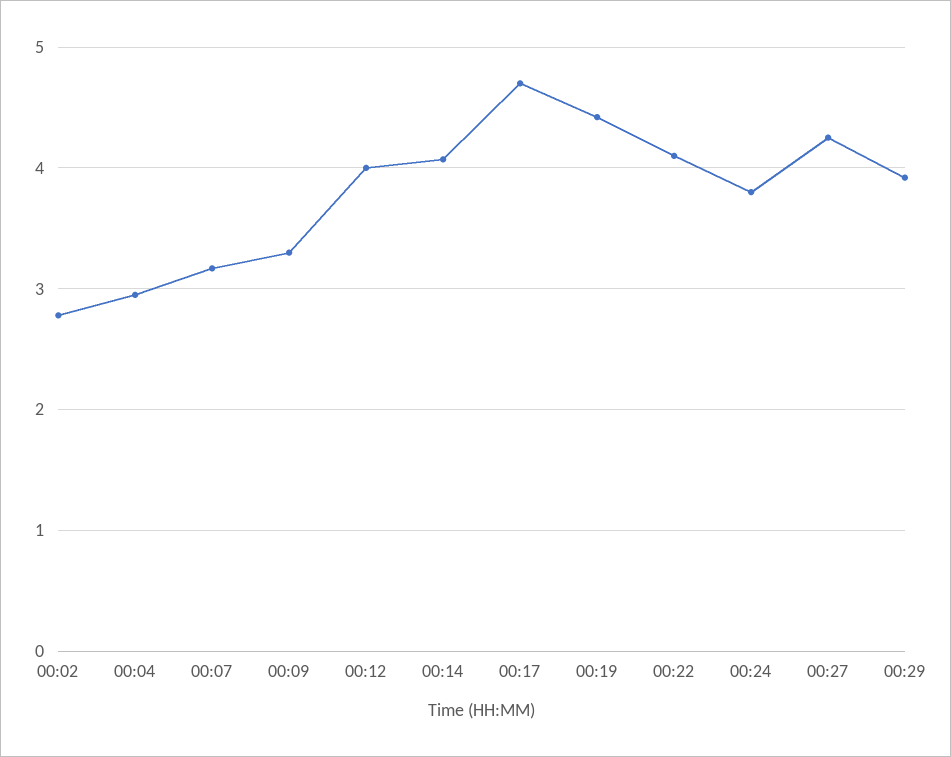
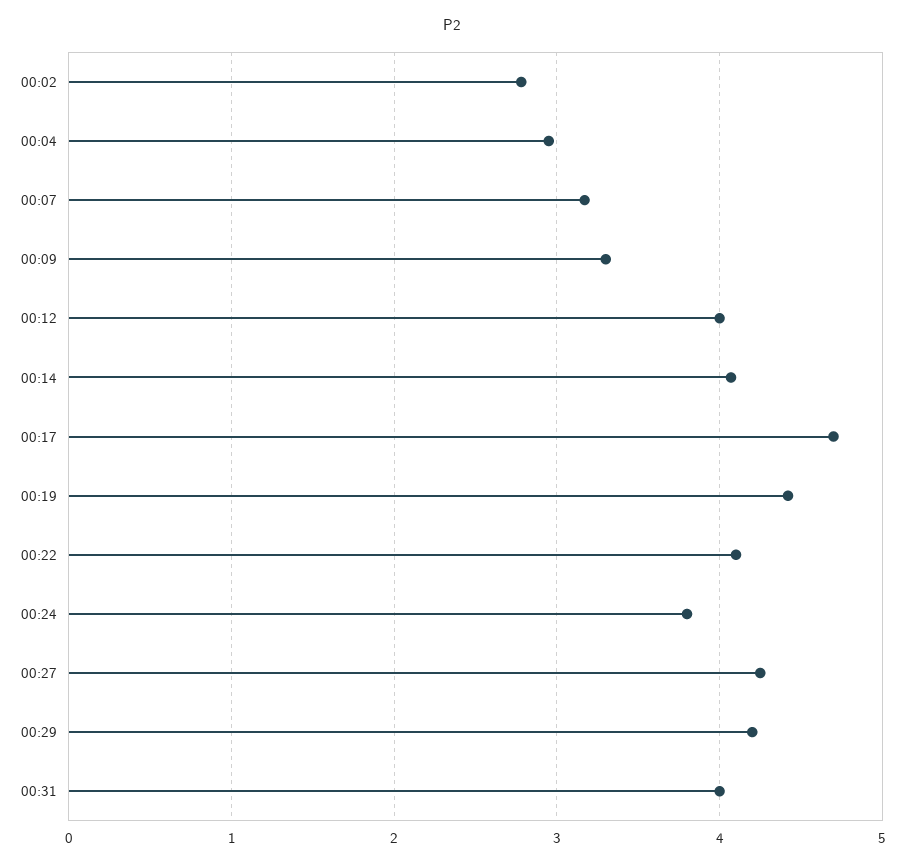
00:29: 3.9 -> 4.2
00:31: none -> 4

